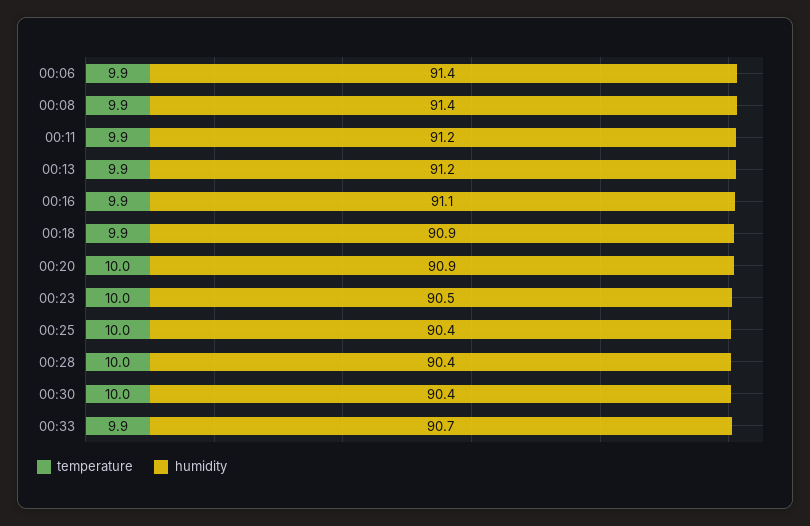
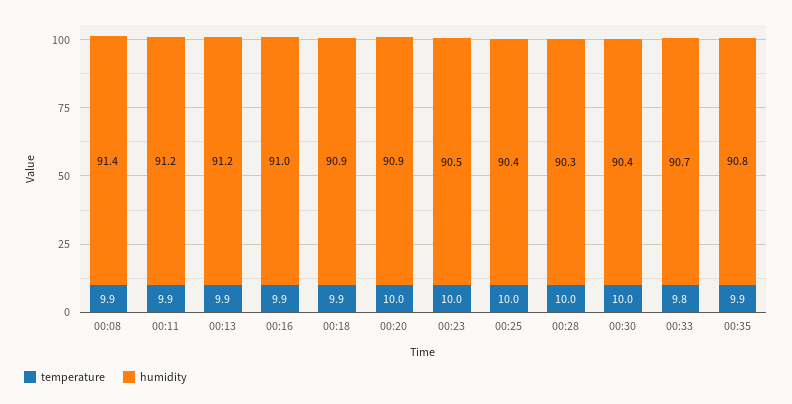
temperature, 00:06: 9.9 -> none
humidity, 00:06: 91.4 -> none
humidity, 00:16: 91.1 -> 91
humidity, 00:28: 90.4 -> 90.3
temperature, 00:33: 9.9 -> 9.8
temperature, 00:35: none -> 9.9
humidity, 00:35: none -> 90.8

